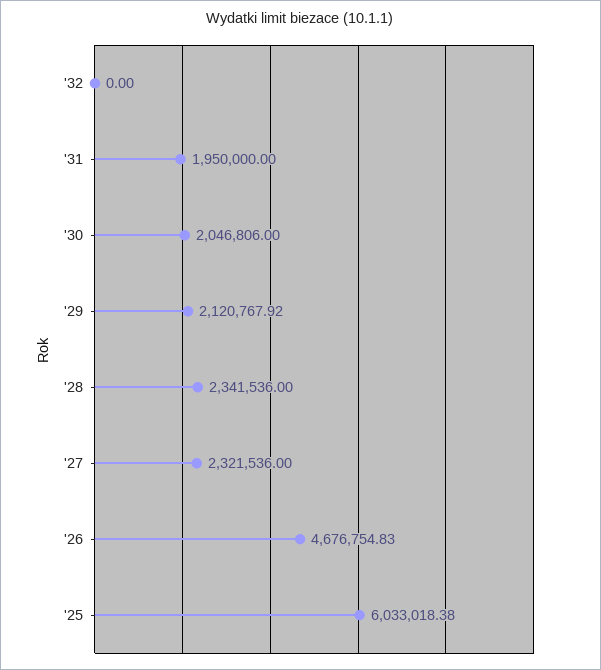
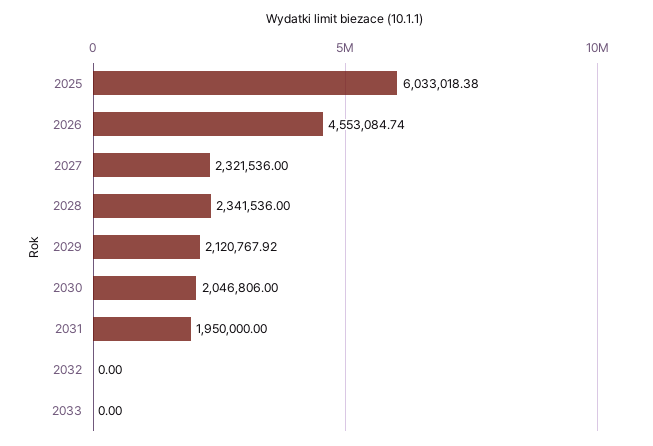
'26: 4676754.83 -> 4553084.74
2033: none -> 0

